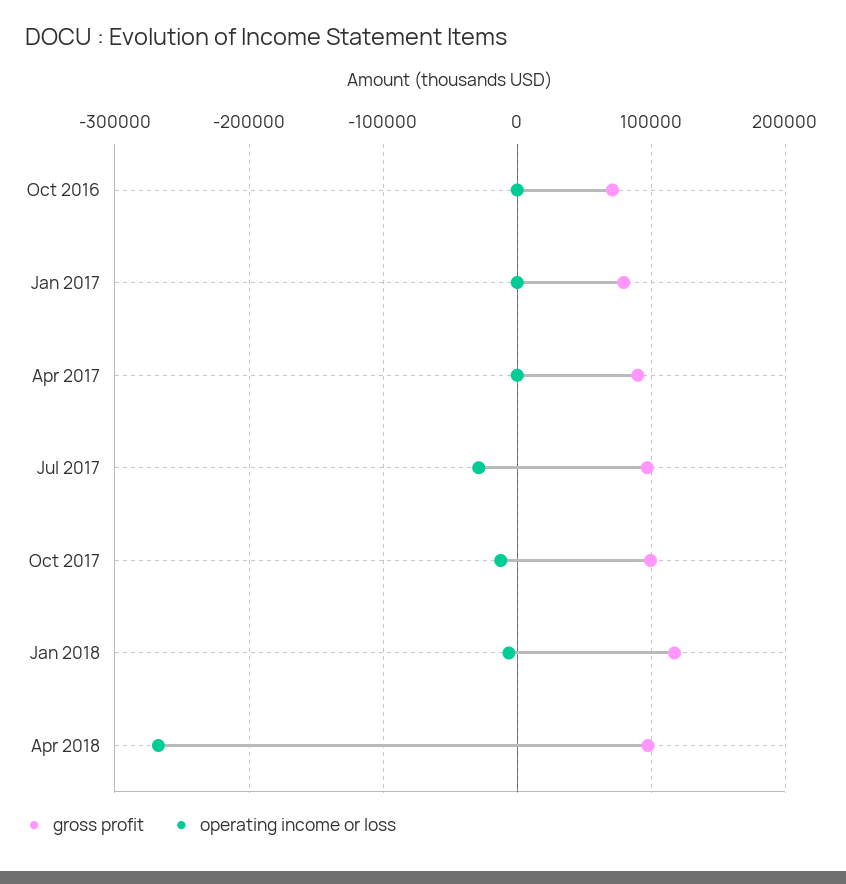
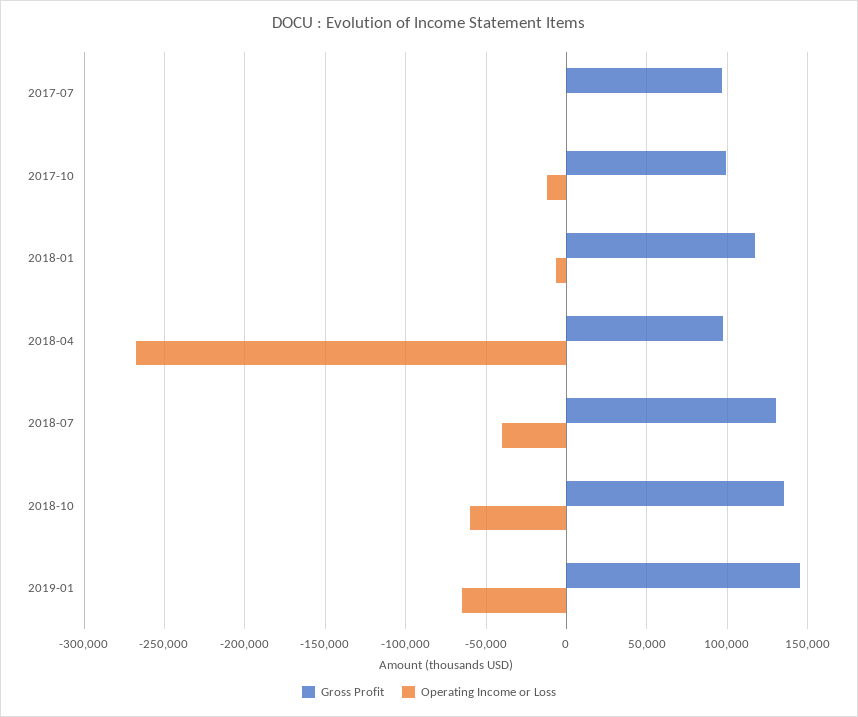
gross profit, Oct 2016: 70000 -> none
operating income or loss, Oct 2016: 0 -> none
gross profit, Jan 2017: 80000 -> none
operating income or loss, Jan 2017: 0 -> none
gross profit, Apr 2017: 90000 -> none
operating income or loss, Apr 2017: 0 -> none
operating income or loss, Jul 2017: -30000 -> 0
gross profit, 2018-07: none -> 130000
operating income or loss, 2018-07: none -> -40000
gross profit, 2018-10: none -> 135000
operating income or loss, 2018-10: none -> -60000
gross profit, 2019-01: none -> 145000
operating income or loss, 2019-01: none -> -65000

